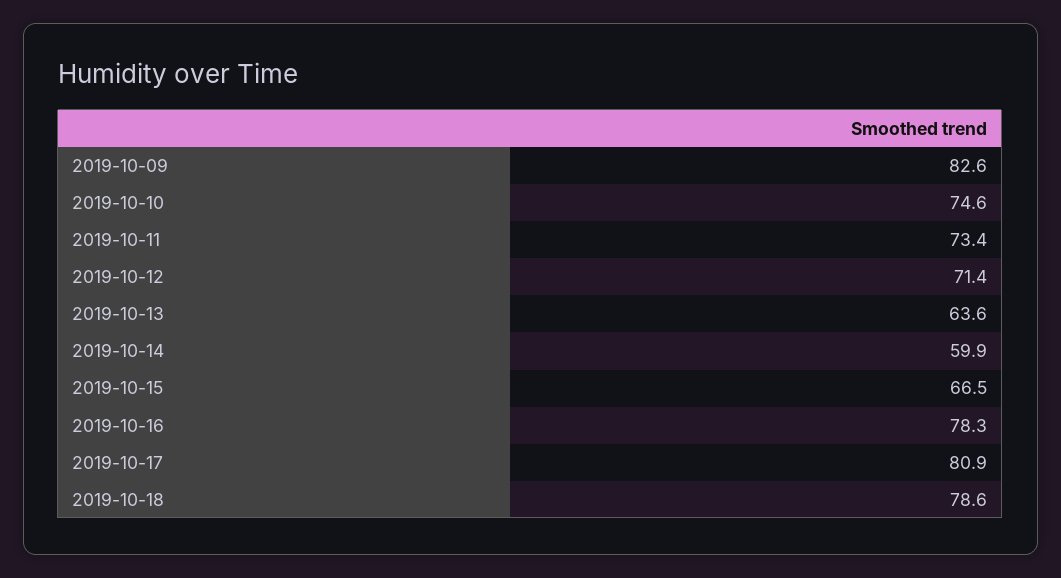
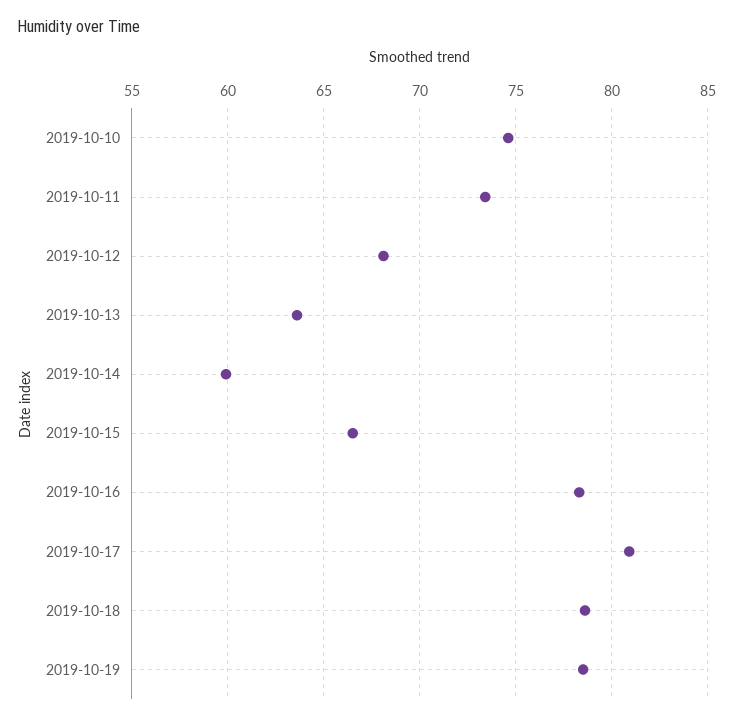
2019-10-09: 82.6 -> none
2019-10-12: 71.4 -> 68
2019-10-19: none -> 78.5

